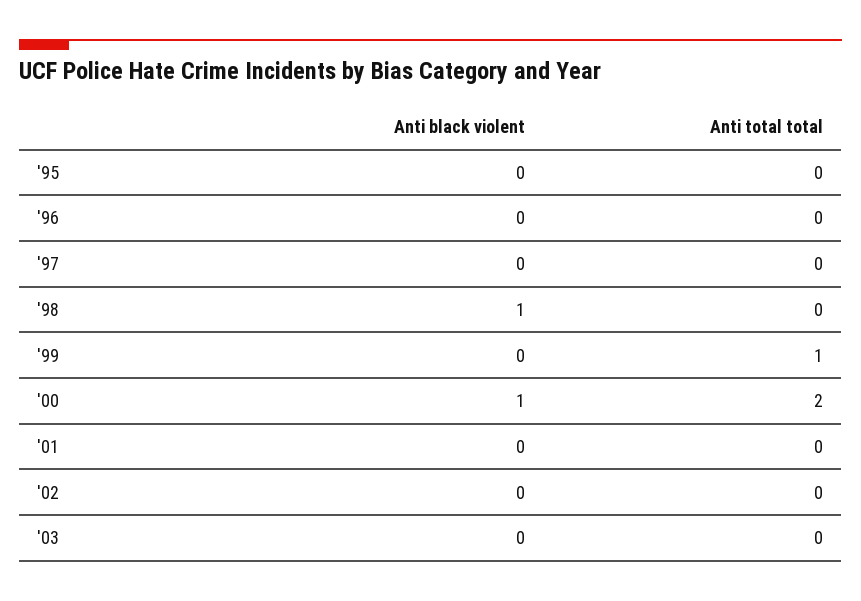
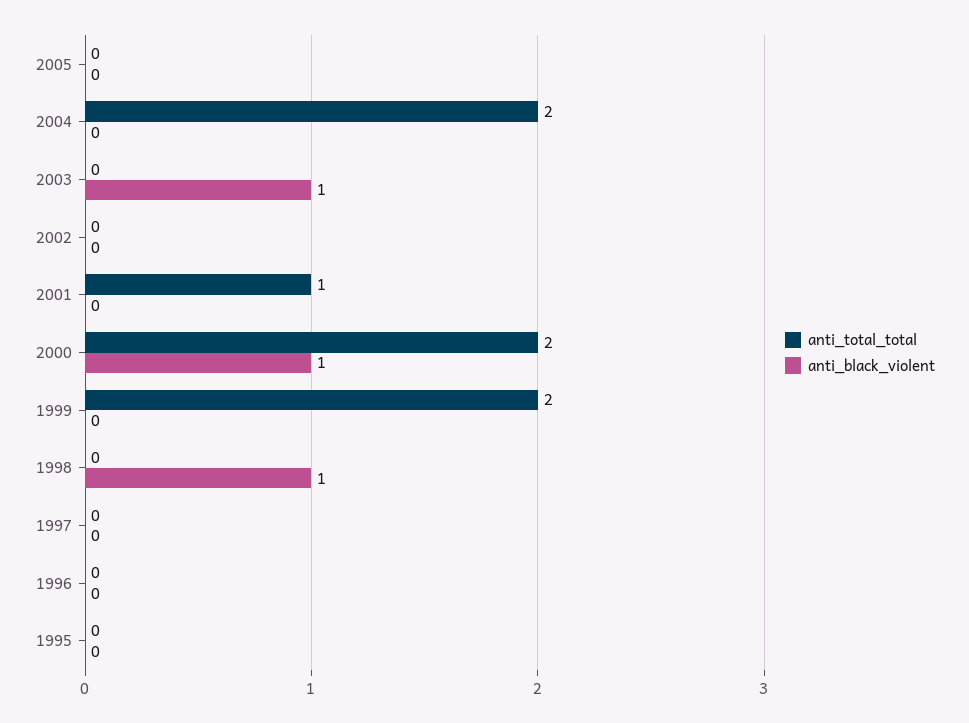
Anti total total, '99: 1 -> 2
Anti total total, '01: 0 -> 1
Anti black violent, '03: 0 -> 1
Anti total total, 2005: none -> 0
Anti black violent, 2005: none -> 0
Anti total total, 2004: none -> 2
Anti black violent, 2004: none -> 0

